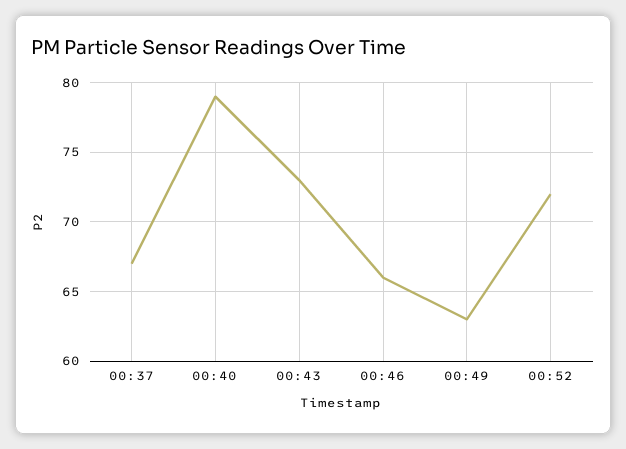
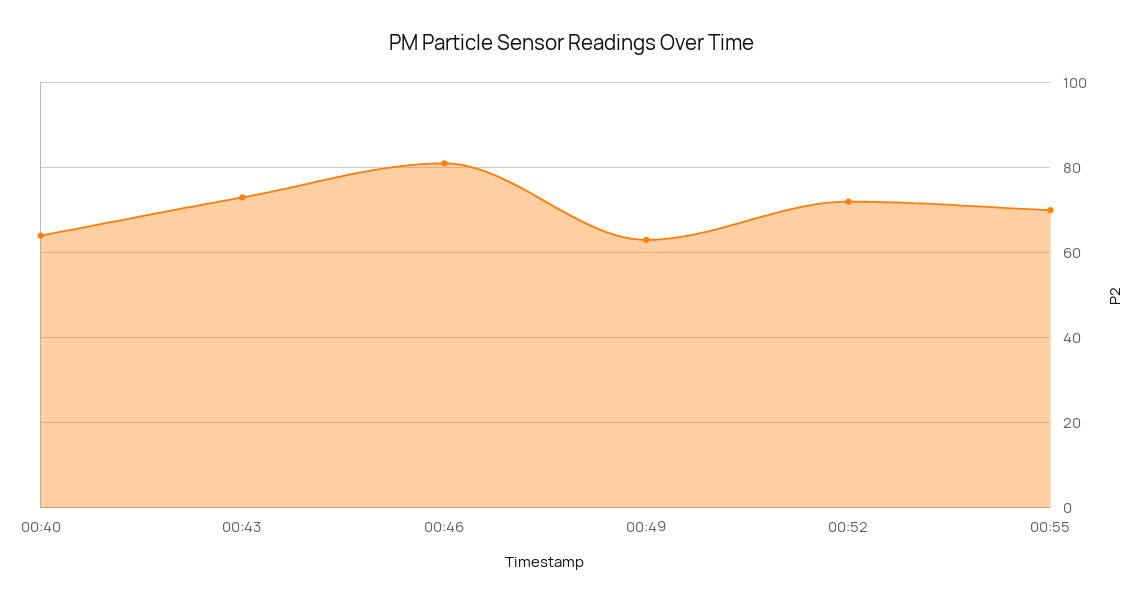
00:37: 67 -> none
00:40: 79 -> 65
00:46: 66 -> 80
00:55: none -> 70

